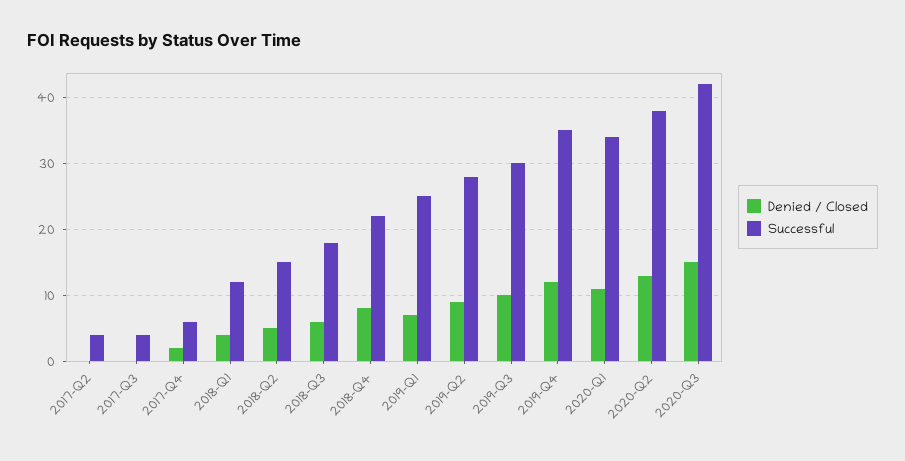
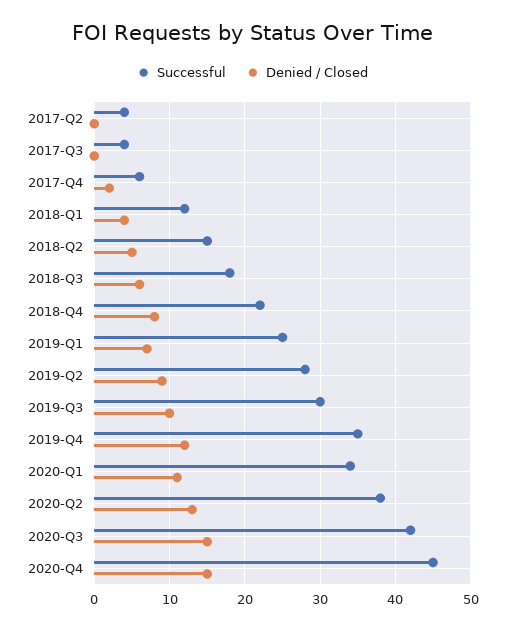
Successful, 2020-Q4: none -> 45
Denied / Closed, 2020-Q4: none -> 15

